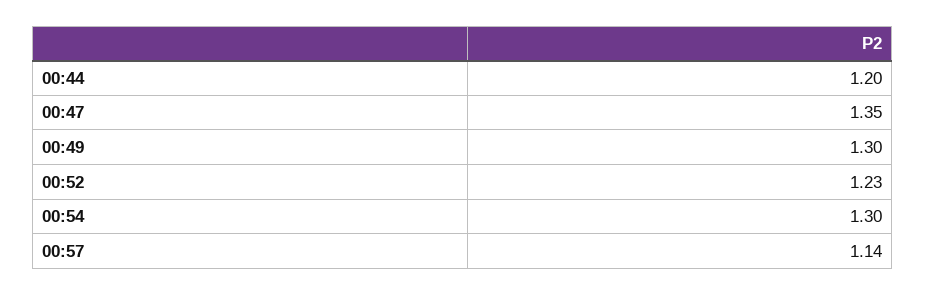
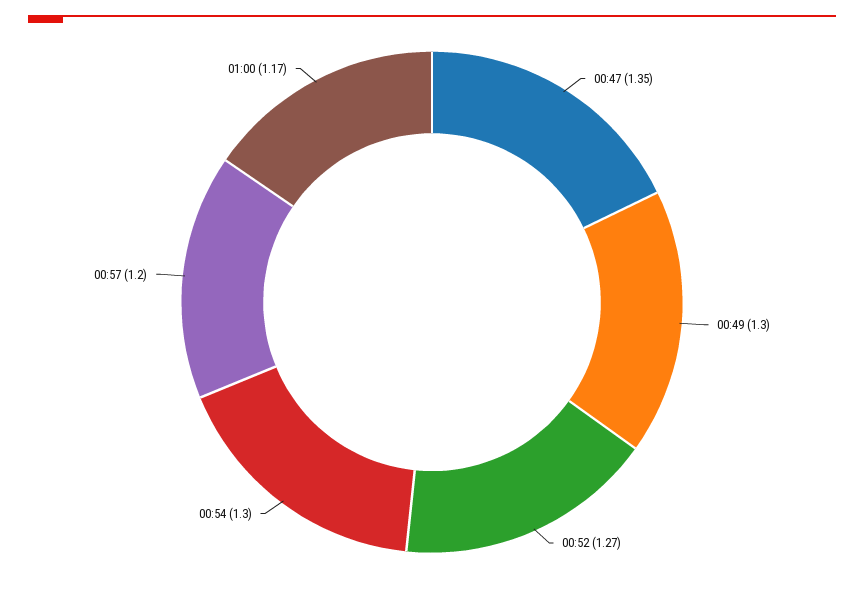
00:44: 1.2 -> none
00:52: 1.23 -> 1.27
00:57: 1.14 -> 1.2
01:00: none -> 1.17

